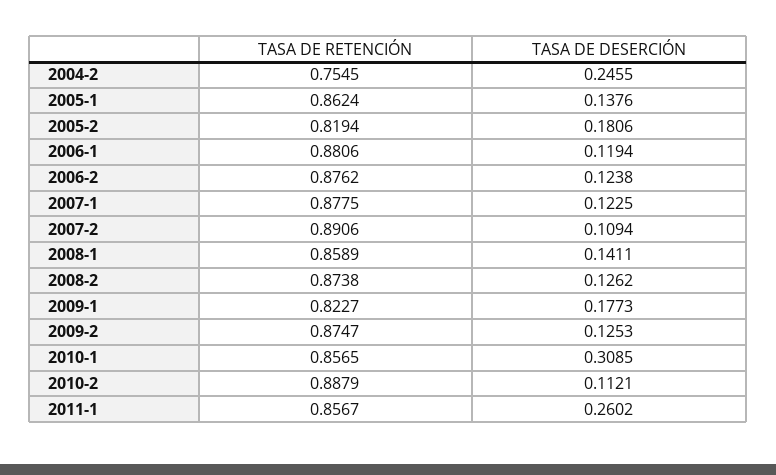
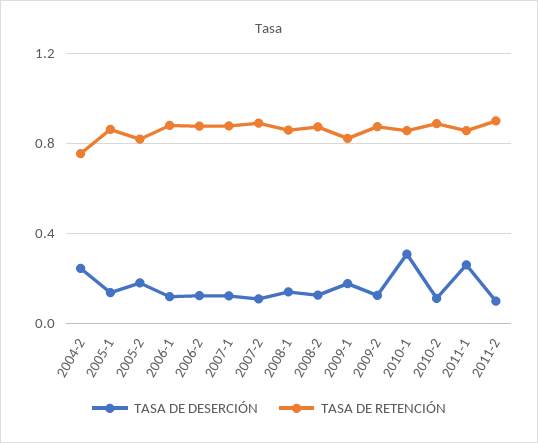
TASA DE DESERCIÓN, 2011-2: none -> 0.1
TASA DE RETENCIÓN, 2011-2: none -> 0.9

